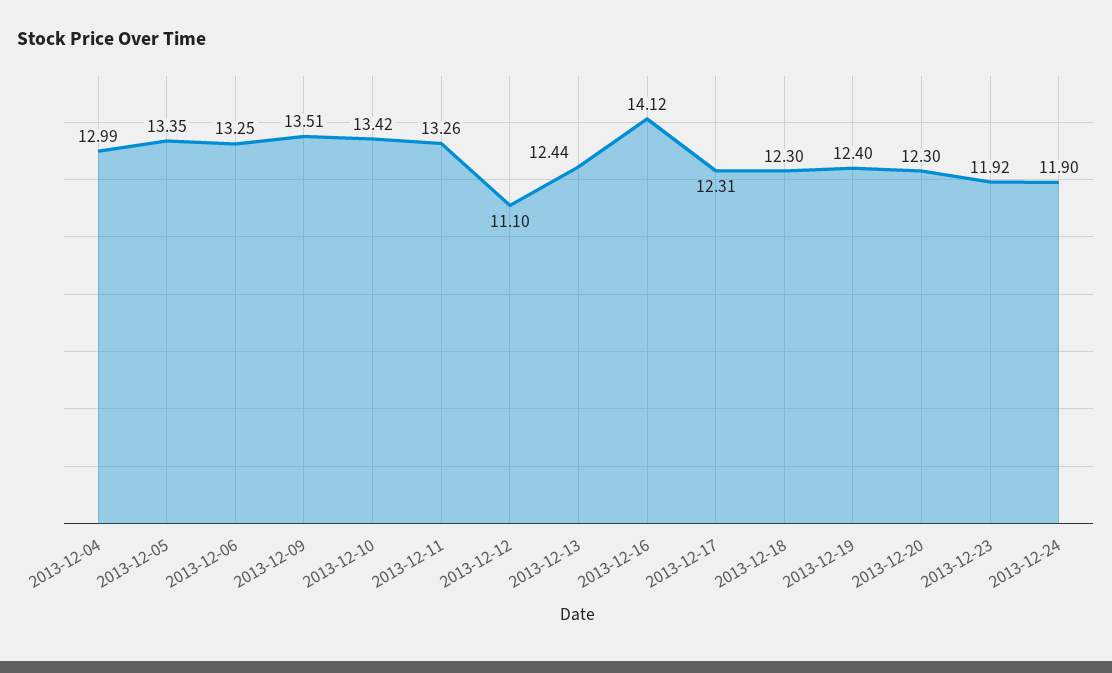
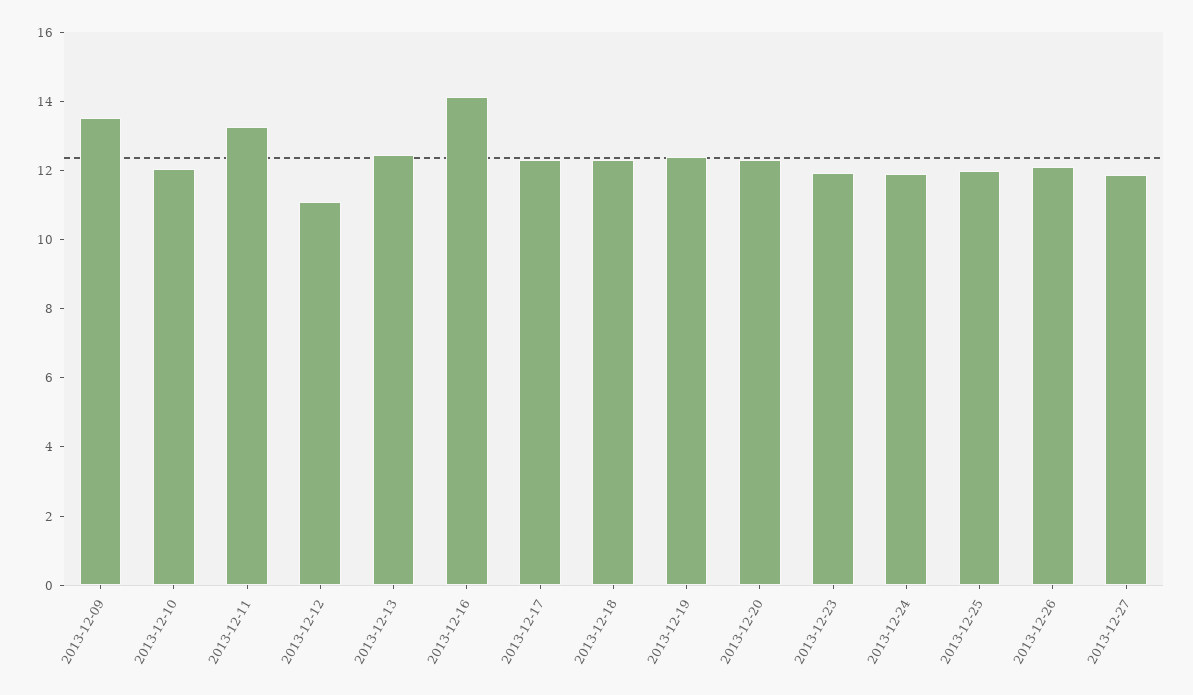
2013-12-04: 12.99 -> none
2013-12-05: 13.35 -> none
2013-12-06: 13.25 -> none
2013-12-10: 13.42 -> 12
2013-12-25: none -> 12
2013-12-26: none -> 12
2013-12-27: none -> 12

